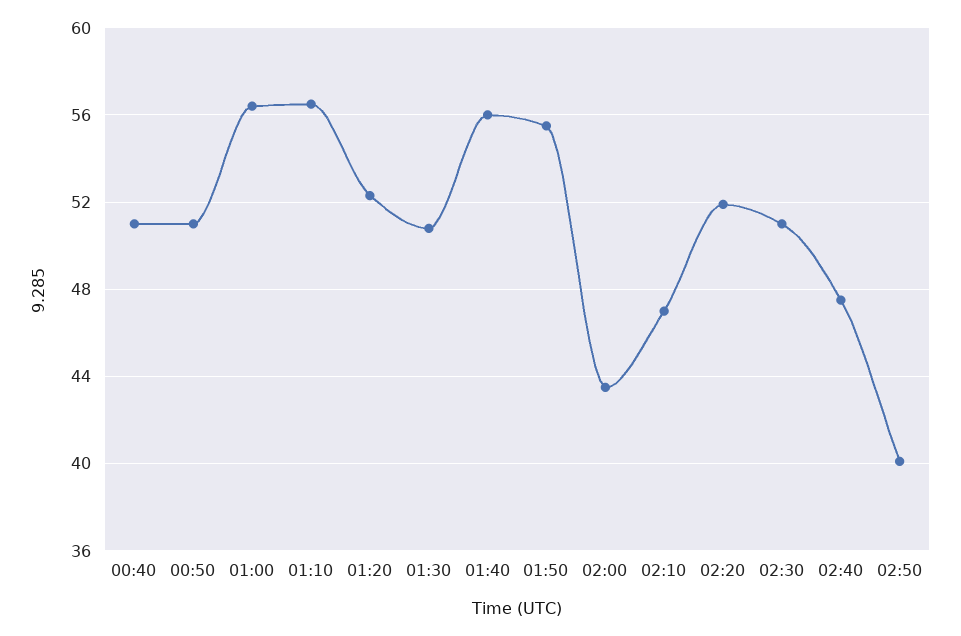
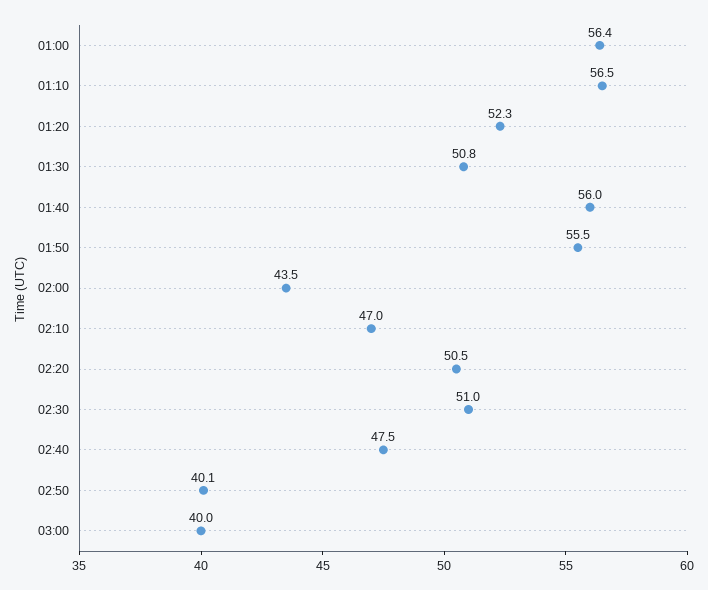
00:40: 51 -> none
00:50: 51 -> none
02:20: 52 -> 50.5
03:00: none -> 40

